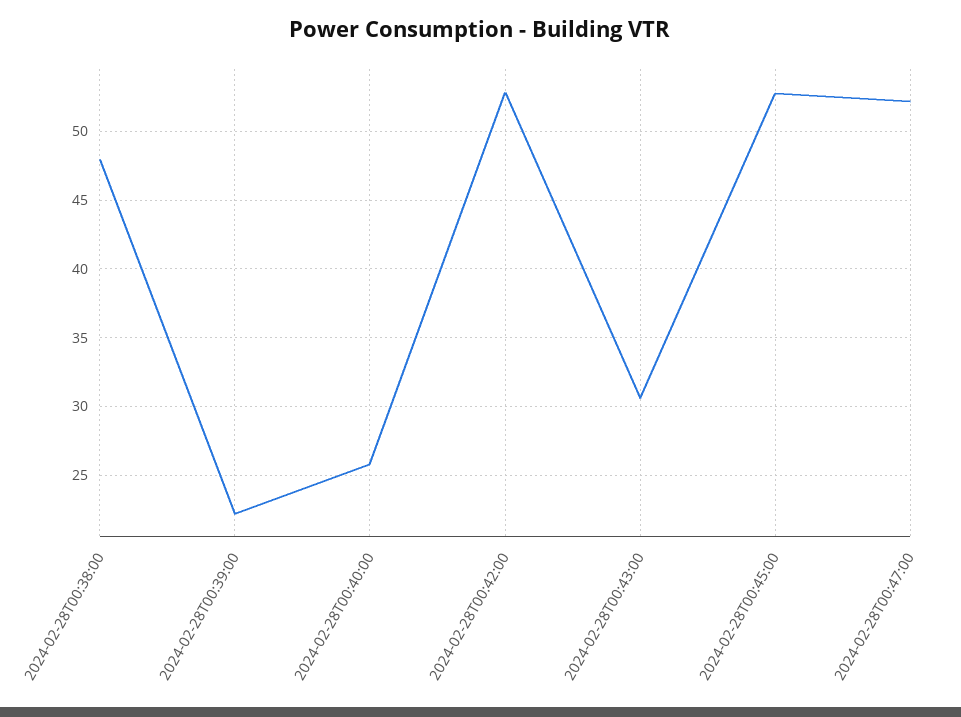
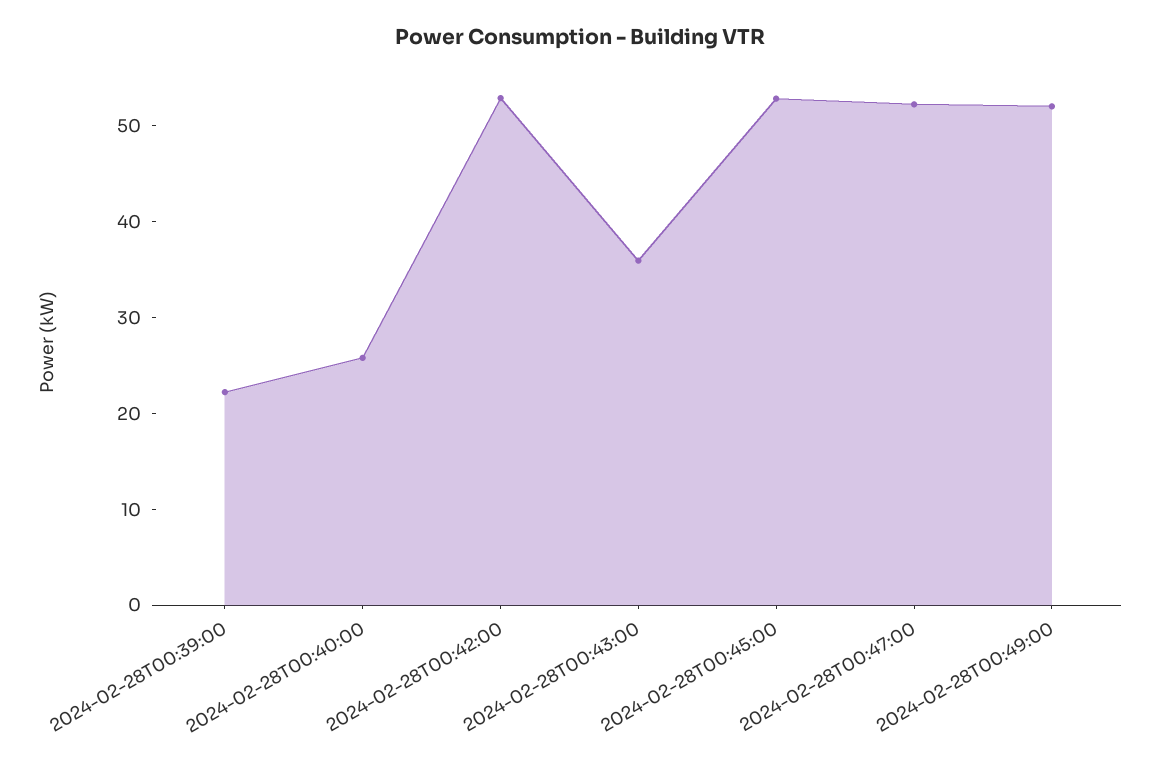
2024-02-28T00:38:00: 48 -> none
2024-02-28T00:43:00: 30.5 -> 36
2024-02-28T00:49:00: none -> 52

